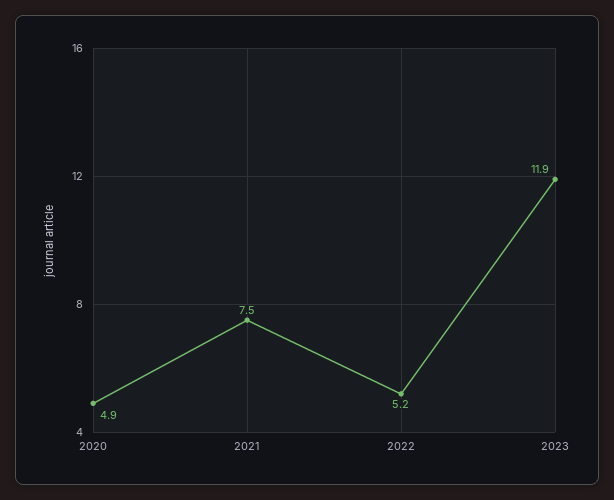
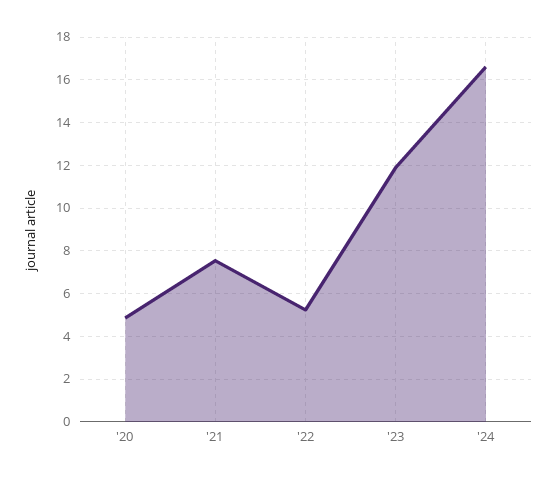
'24: none -> 16.5

